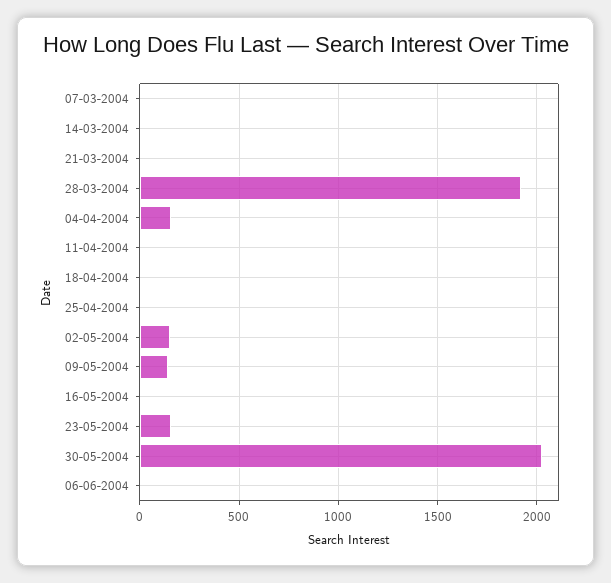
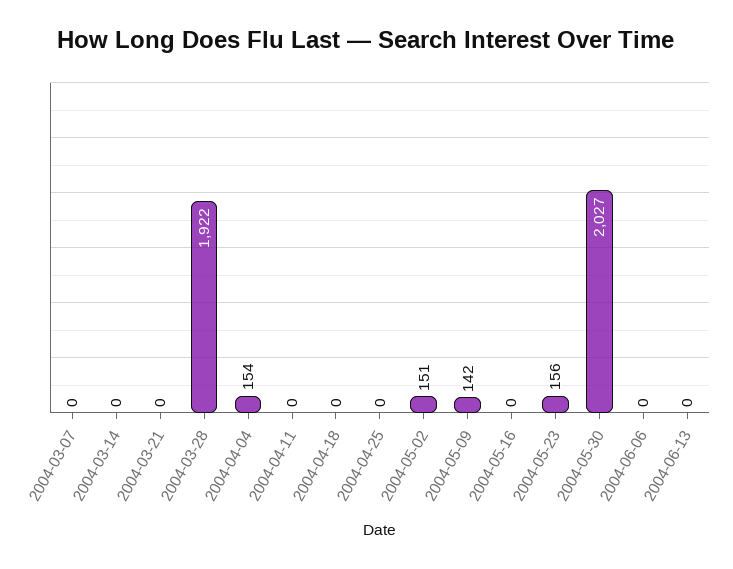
2004-06-13: none -> 0

